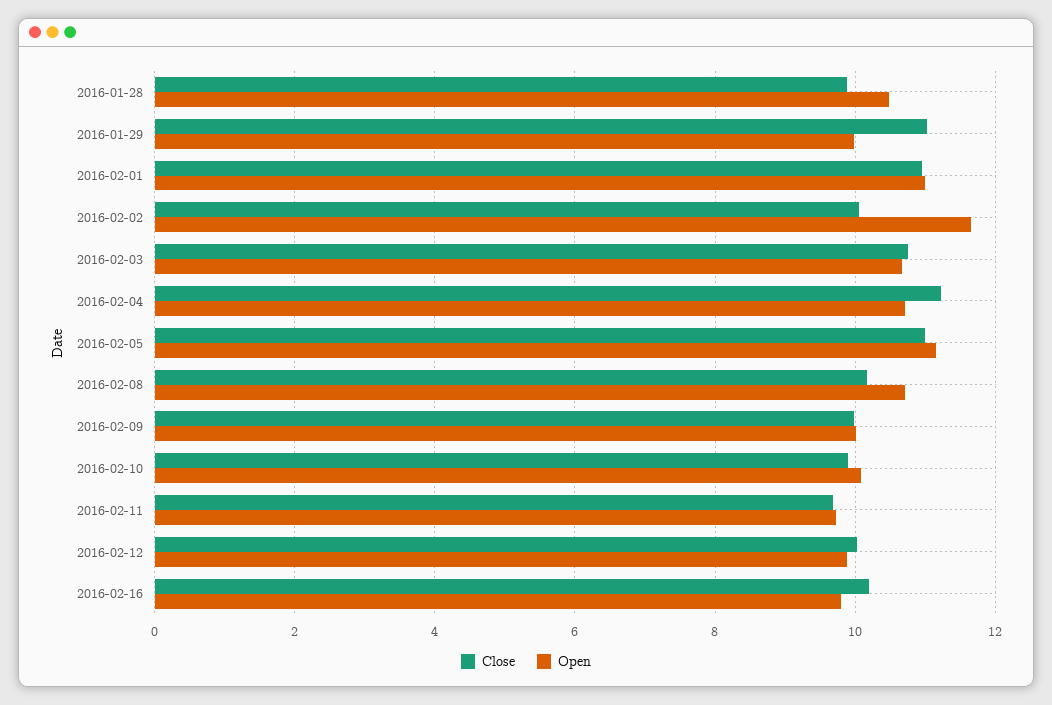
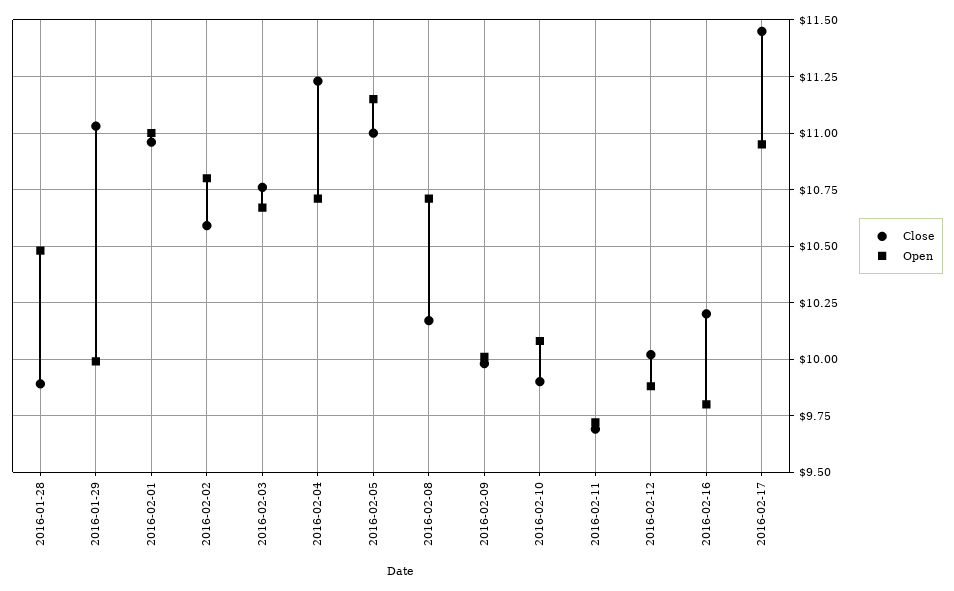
Close, 2016-02-02: 10 -> 10.6
Open, 2016-02-02: 11.6 -> 10.8
Close, 2016-02-17: none -> 11.45
Open, 2016-02-17: none -> 10.95

